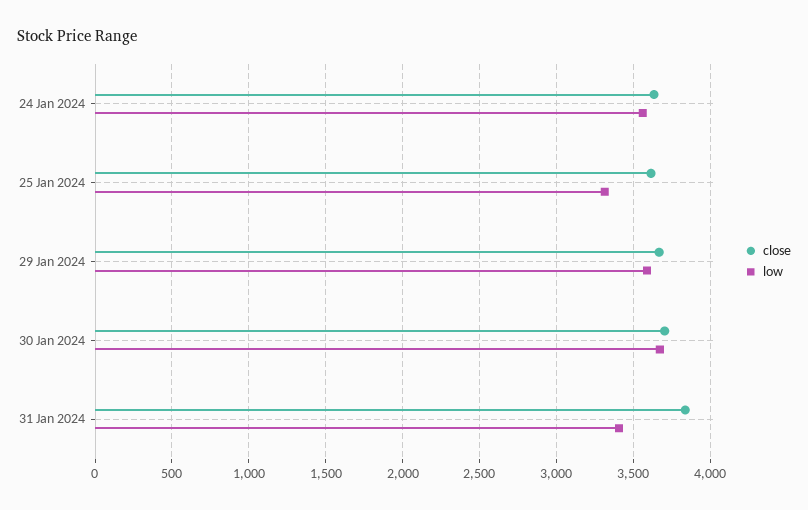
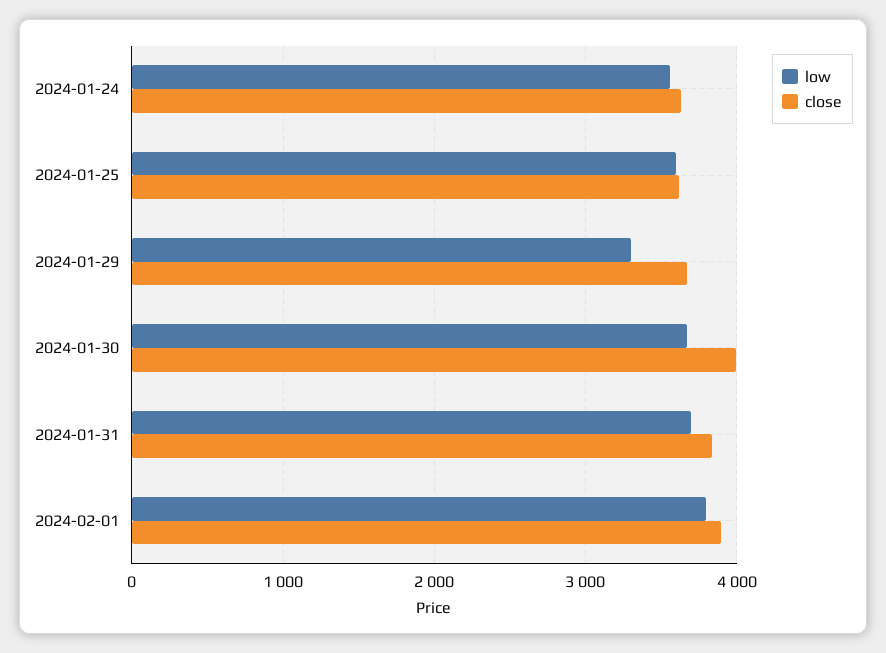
low, 25 Jan 2024: 3300 -> 3600
low, 29 Jan 2024: 3600 -> 3300
close, 30 Jan 2024: 3700 -> 4000
low, 31 Jan 2024: 3400 -> 3700
low, 2024-02-01: none -> 3800
close, 2024-02-01: none -> 3900

